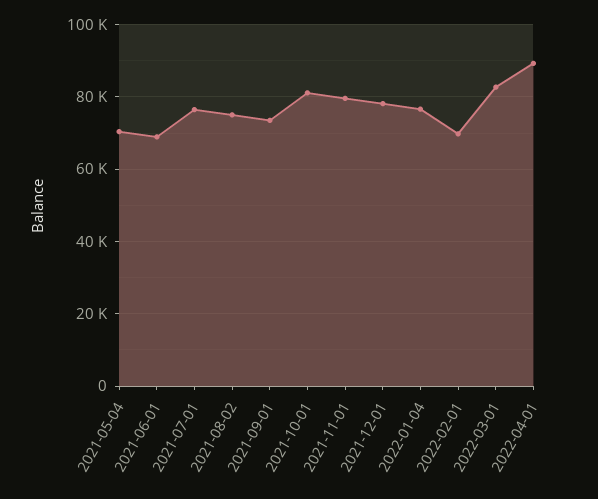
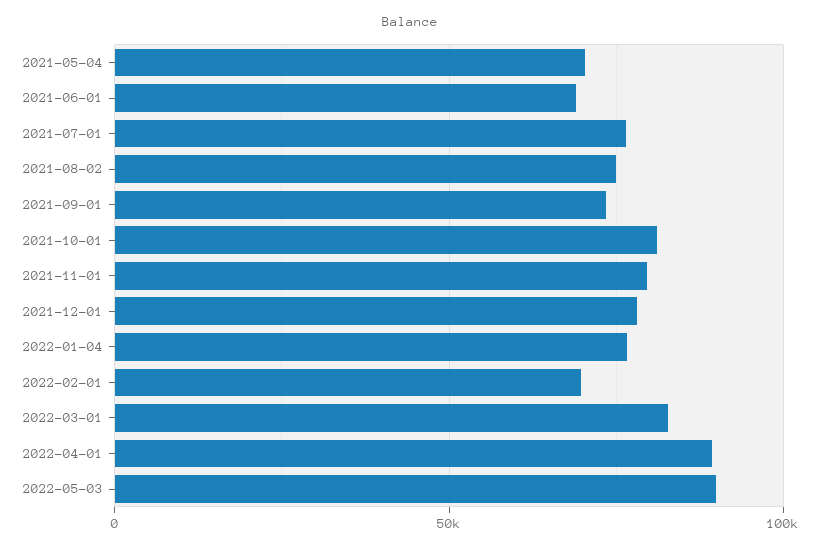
2022-05-03: none -> 90000

